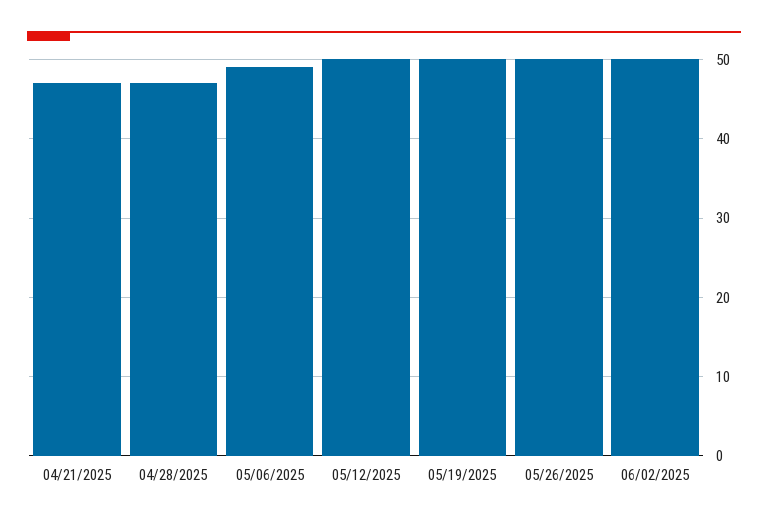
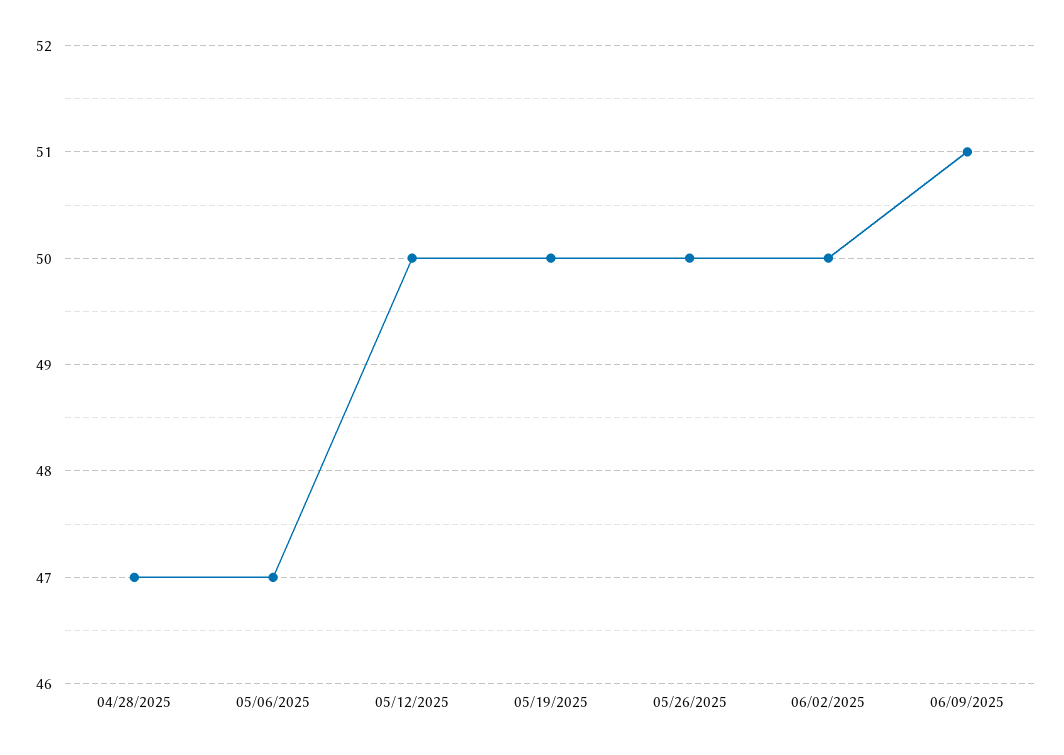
04/21/2025: 47 -> none
05/06/2025: 49 -> 47
06/09/2025: none -> 51

